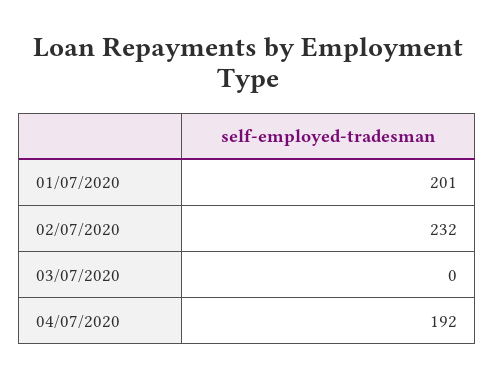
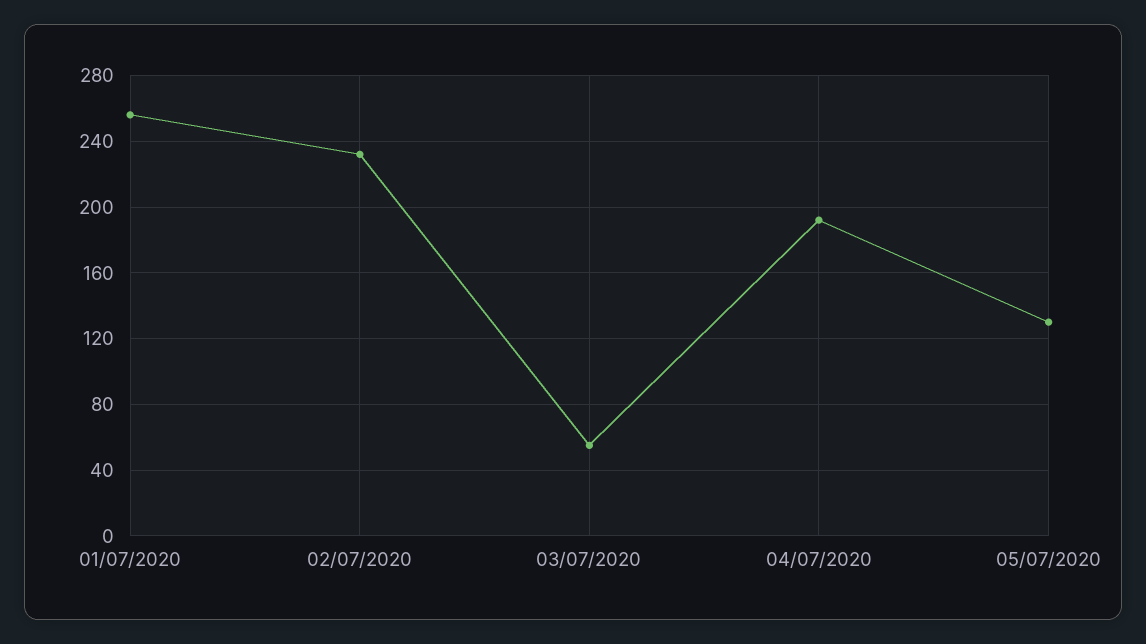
01/07/2020: 201 -> 255
03/07/2020: 0 -> 55
05/07/2020: none -> 130

